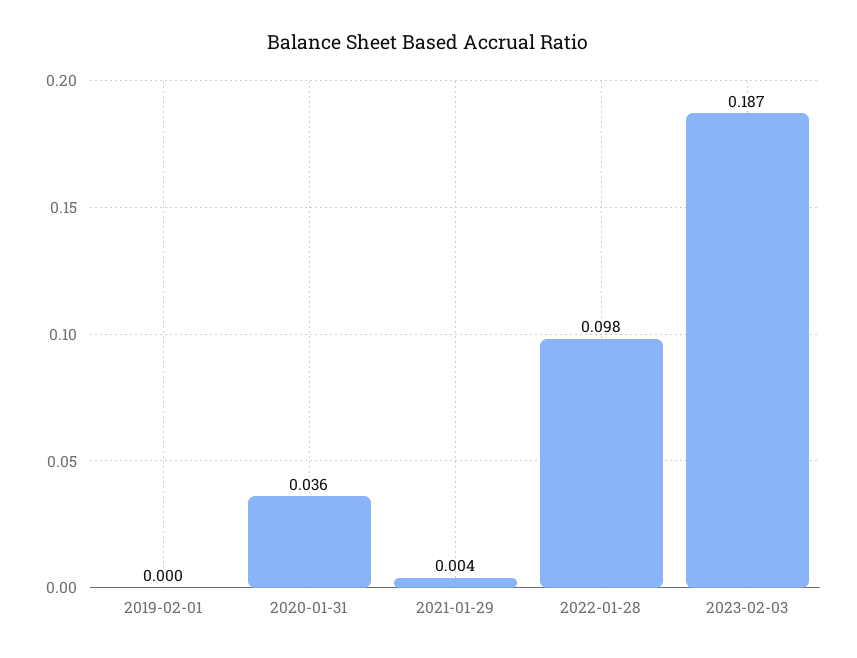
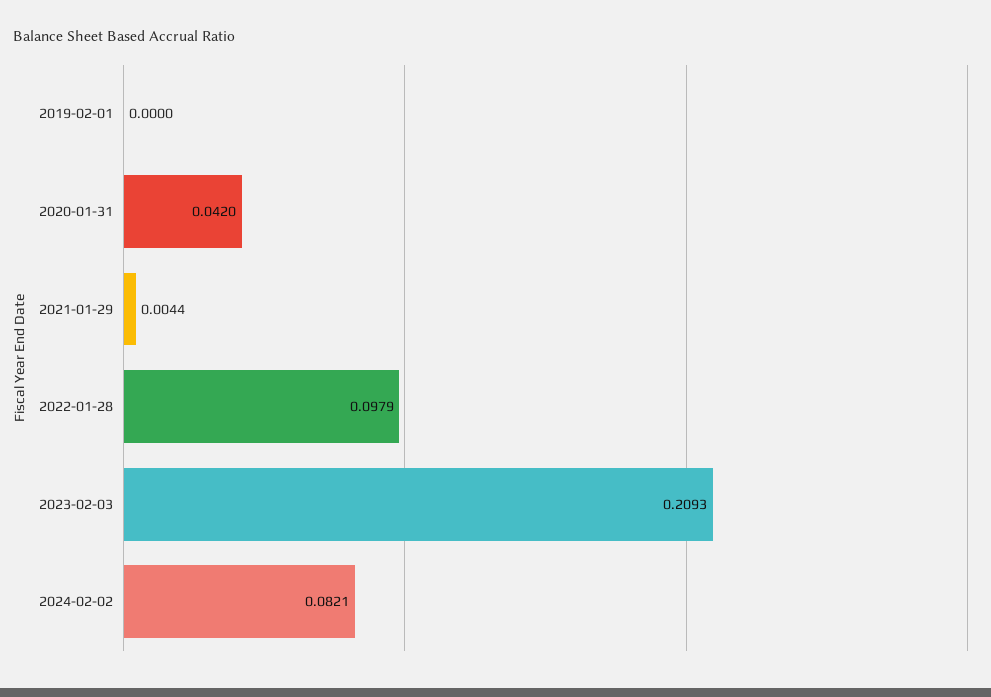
2020-01-31: 0.036 -> 0.042
2023-02-03: 0.187 -> 0.2093
2024-02-02: none -> 0.0821

